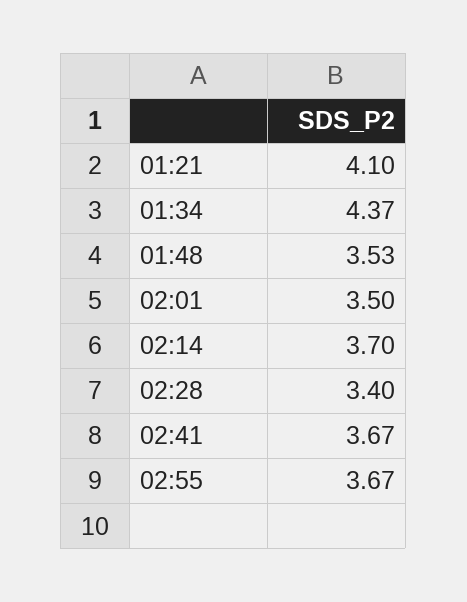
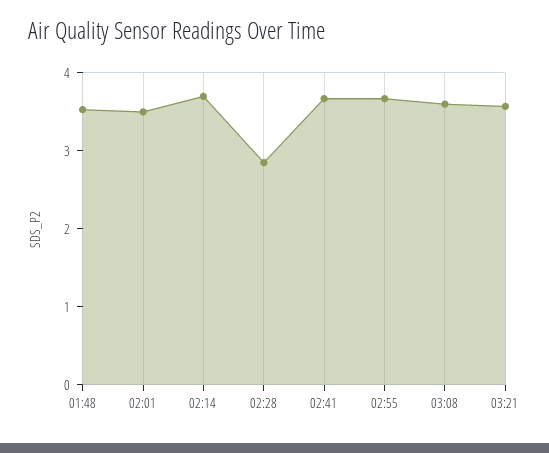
01:21: 4.1 -> none
01:34: 4.37 -> none
02:28: 3.4 -> 2.8
03:08: none -> 3.6
03:21: none -> 3.6

